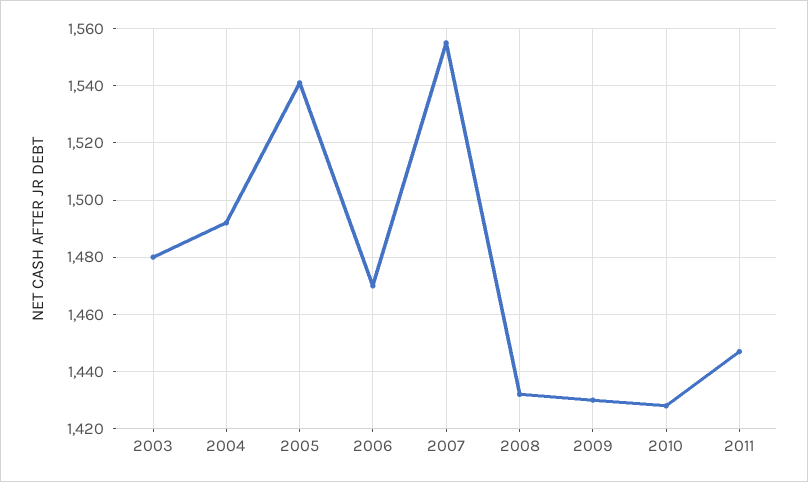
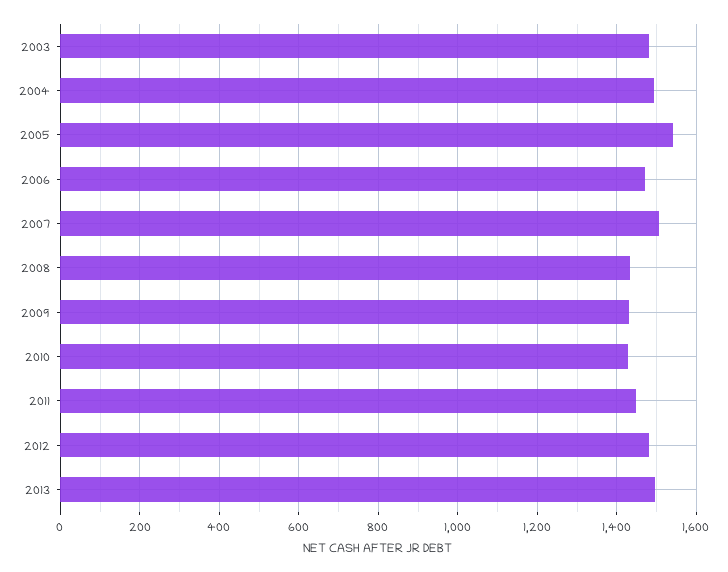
2007: 1555 -> 1500
2012: none -> 1480
2013: none -> 1500

